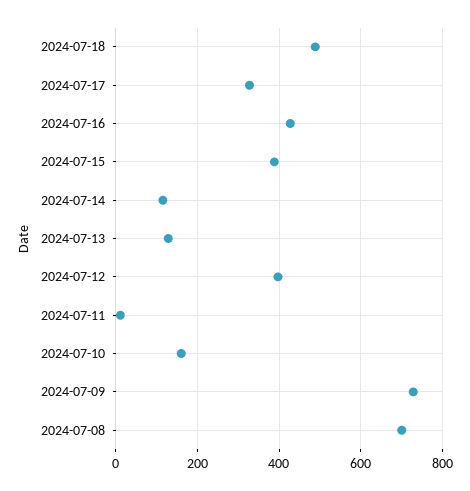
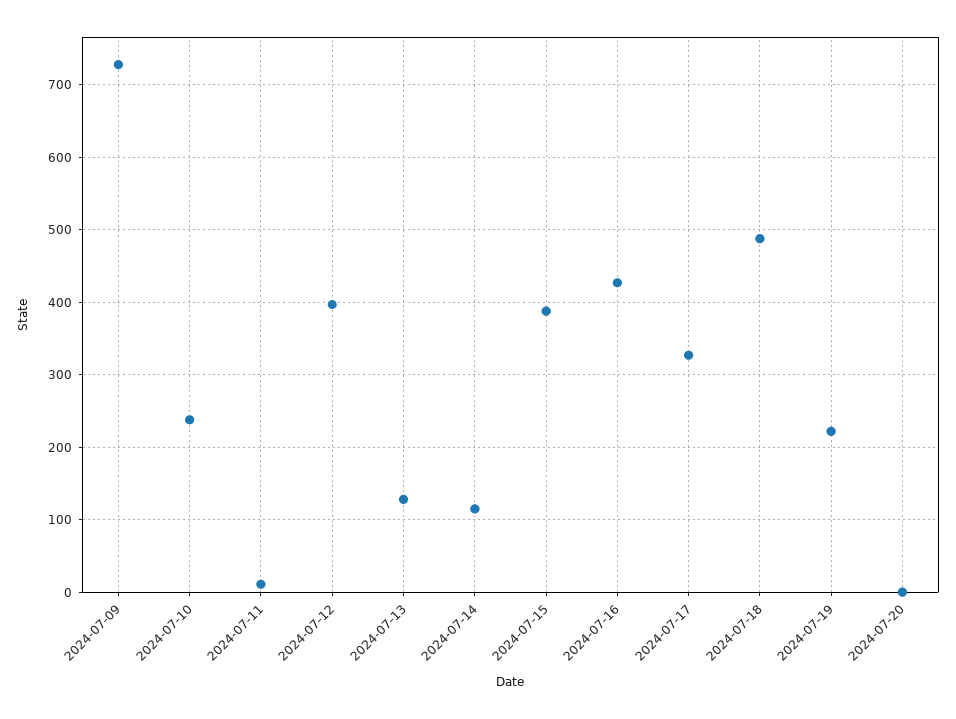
2024-07-10: 160 -> 240
2024-07-08: 700 -> none
2024-07-19: none -> 220
2024-07-20: none -> 0

